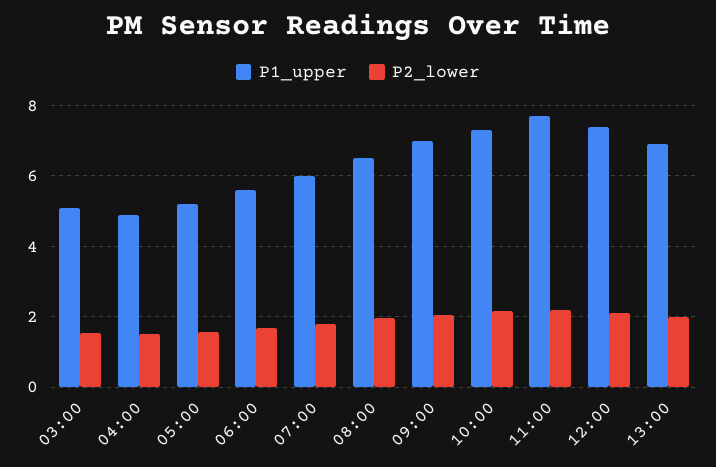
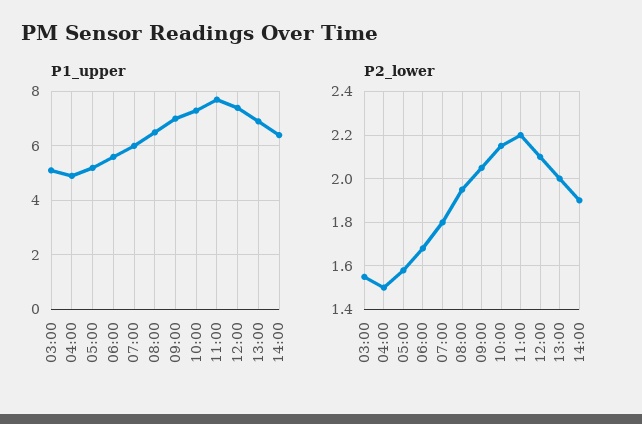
P1_upper, 14:00: none -> 6.5
P2_lower, 14:00: none -> 1.9

